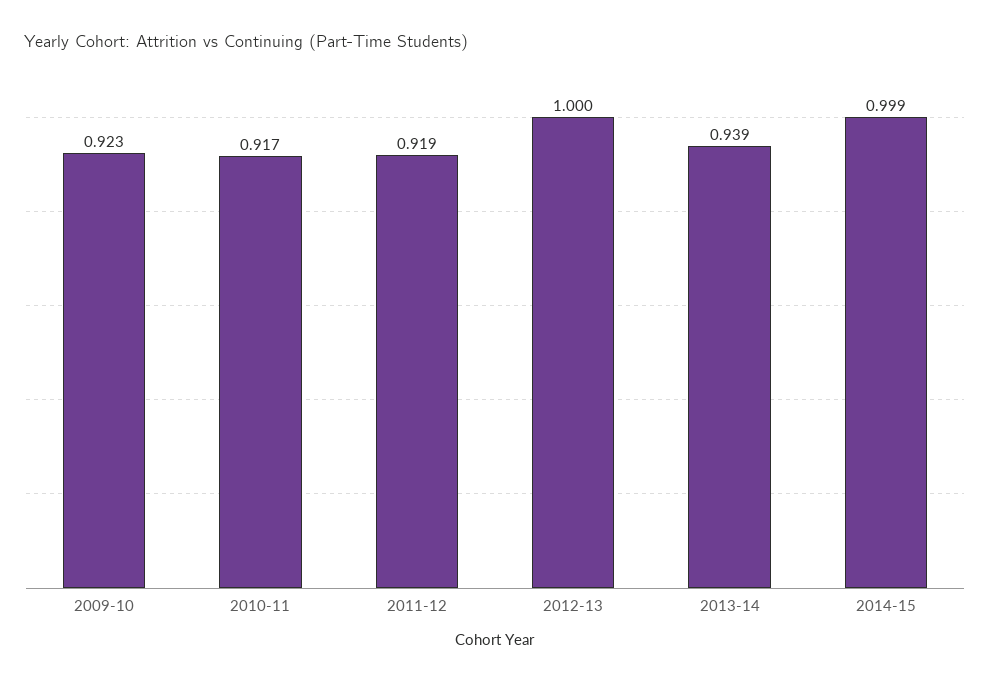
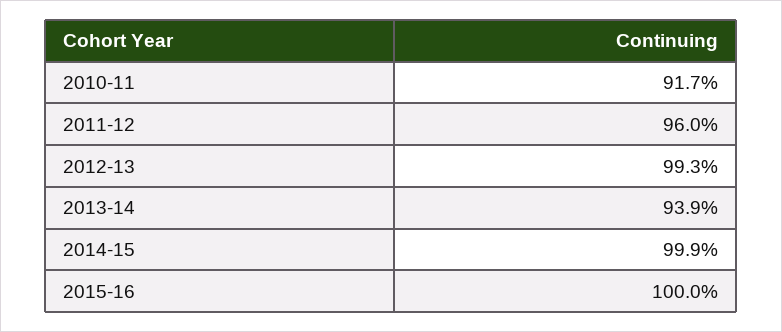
2009-10: 0.923 -> none
2011-12: 0.919 -> 0.96
2012-13: 1 -> 0.993
2015-16: none -> 1

